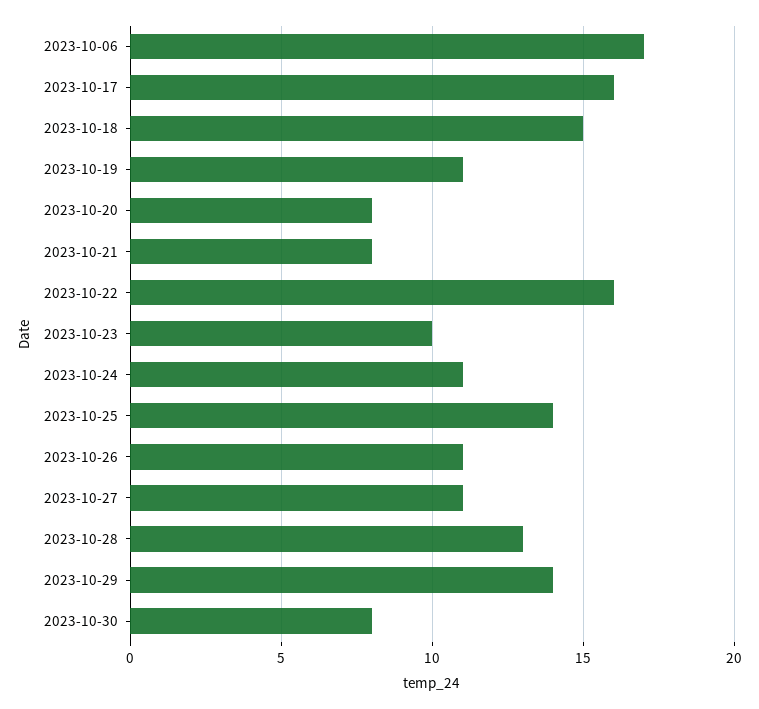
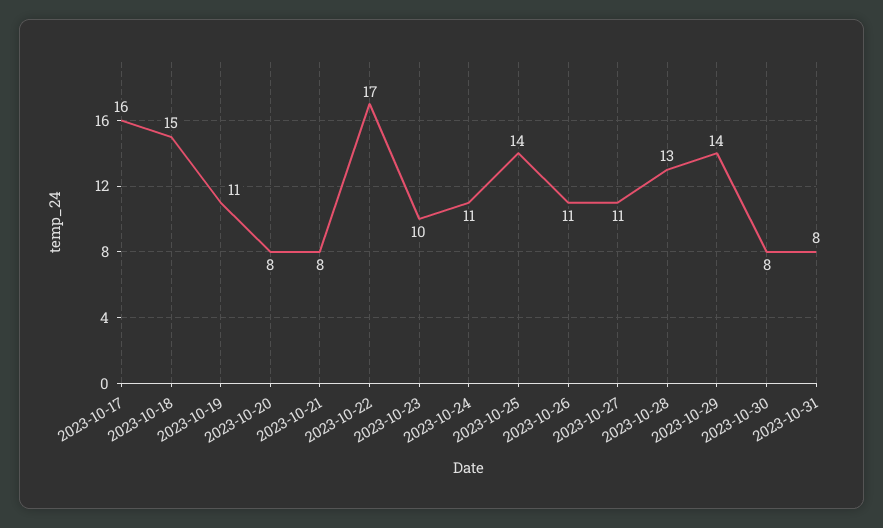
2023-10-06: 17 -> none
2023-10-22: 16 -> 17
2023-10-31: none -> 8

